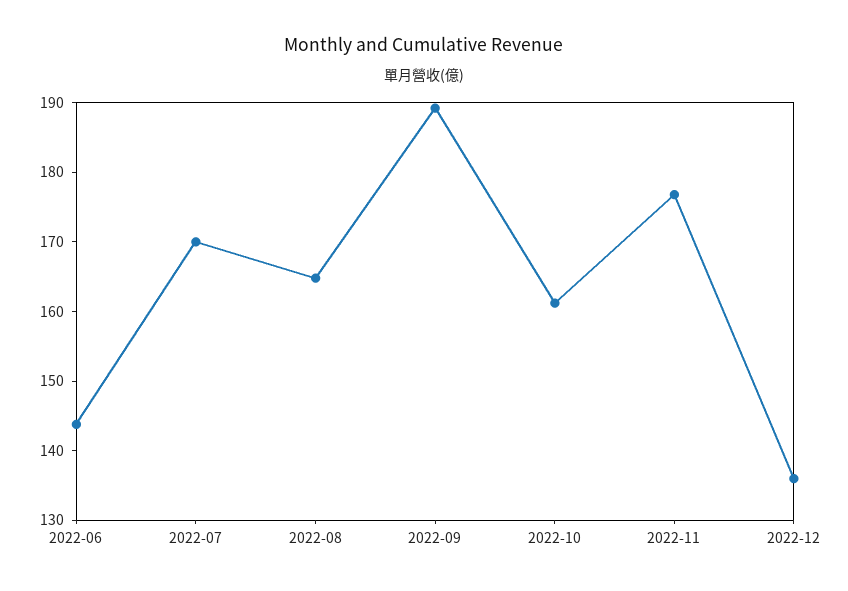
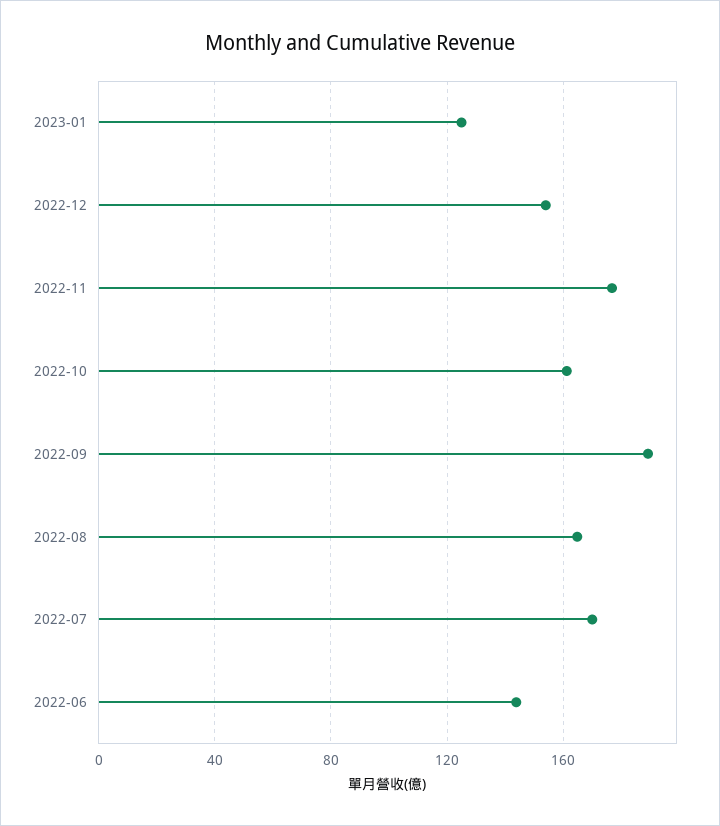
2022-12: 136 -> 155
2023-01: none -> 125

